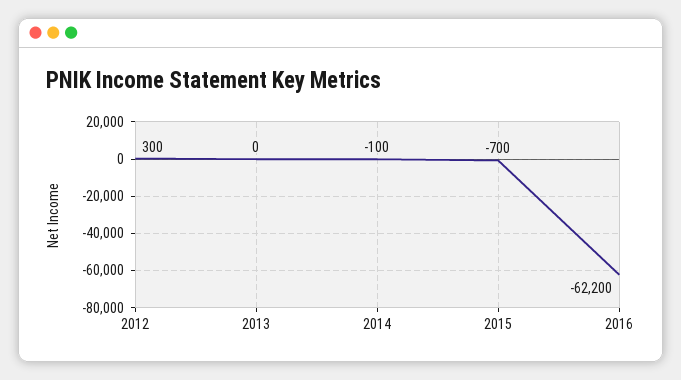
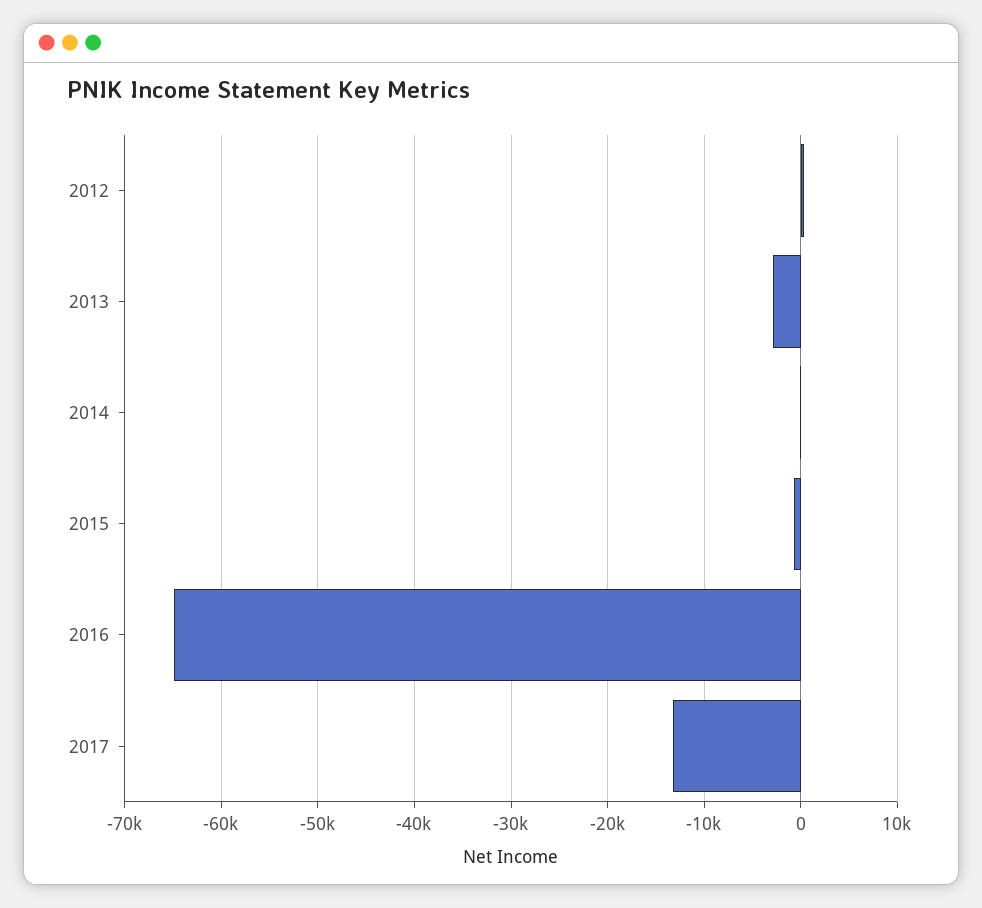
2013: 0 -> -3000
2016: -62200 -> -65000
2017: none -> -13000

